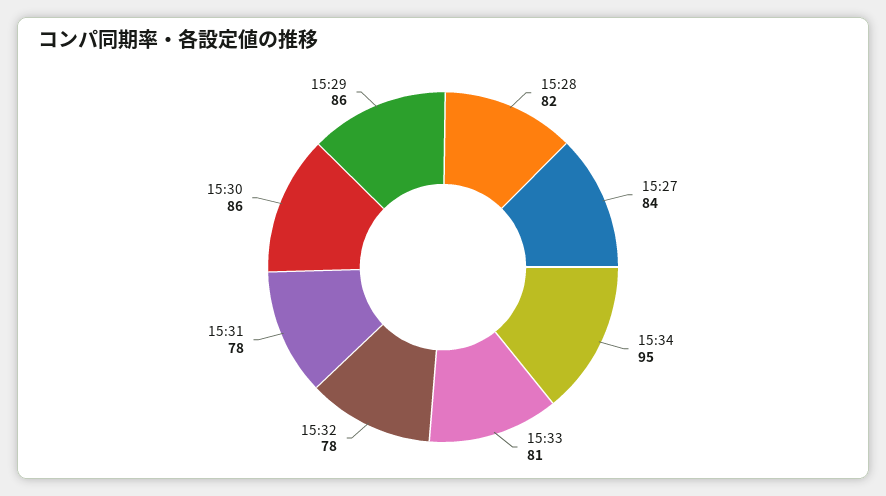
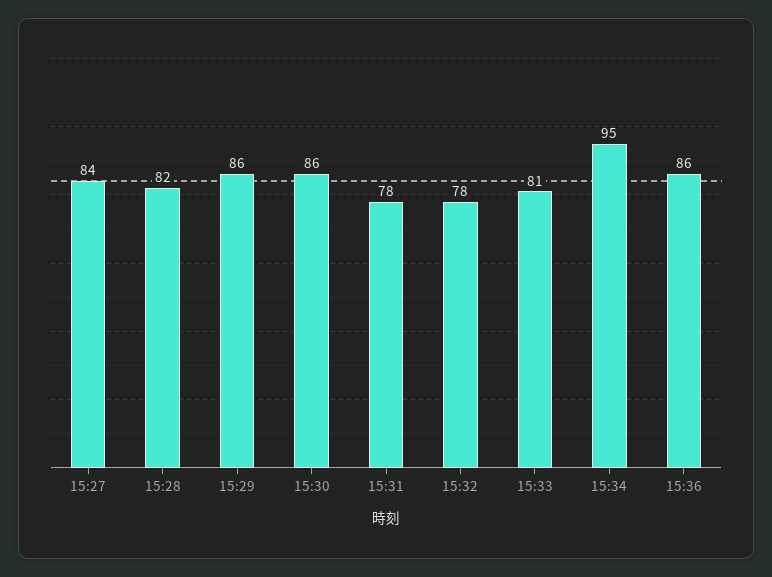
15:36: none -> 86

